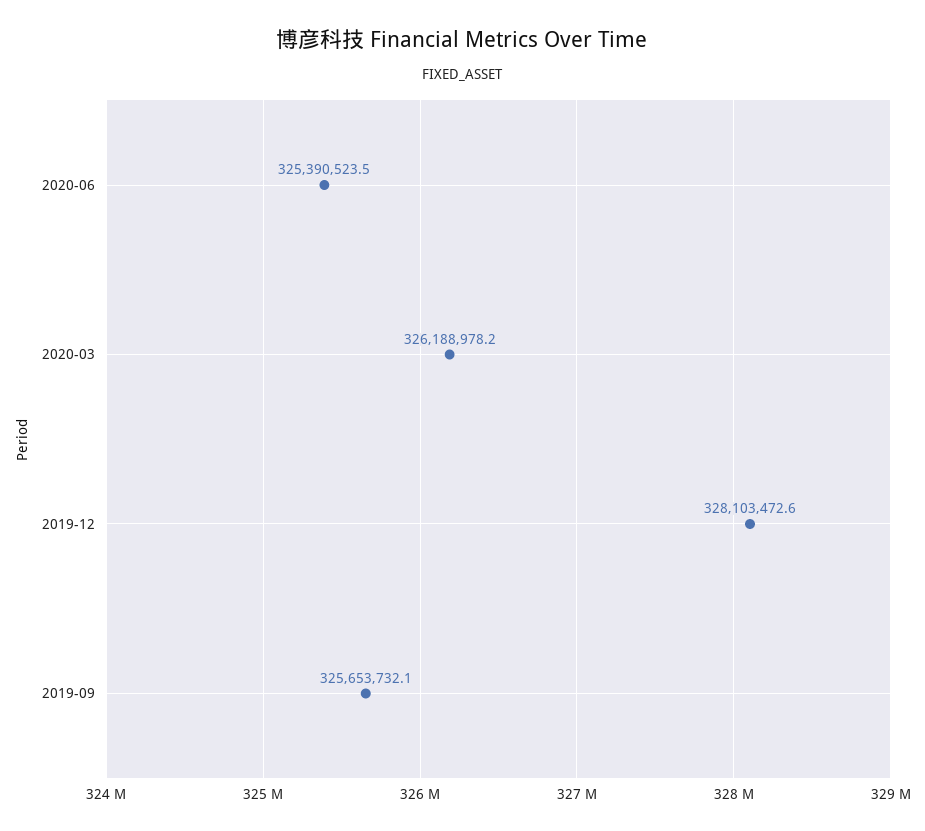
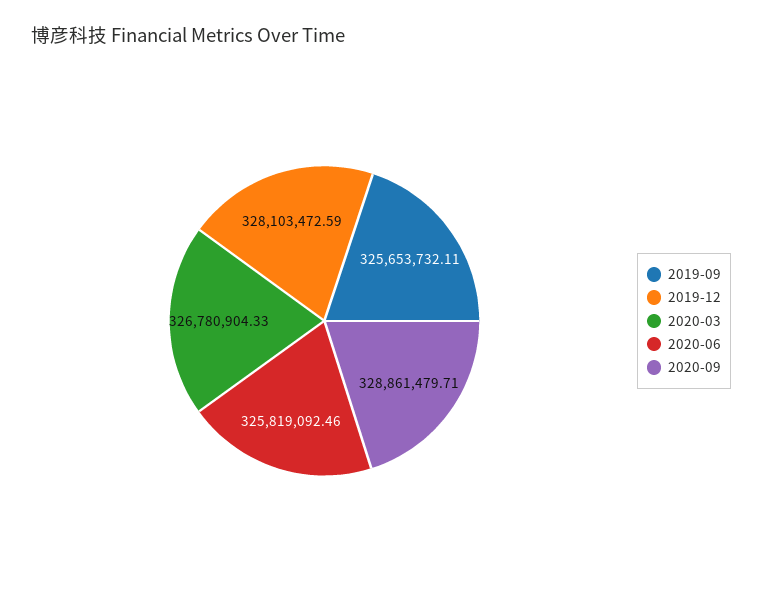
2020-06: 325390523.5 -> 325819092.46
2020-03: 326188978.2 -> 326780904.33
2020-09: none -> 328861479.71

